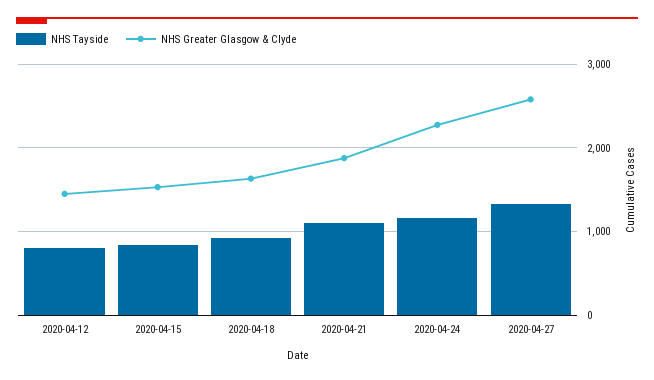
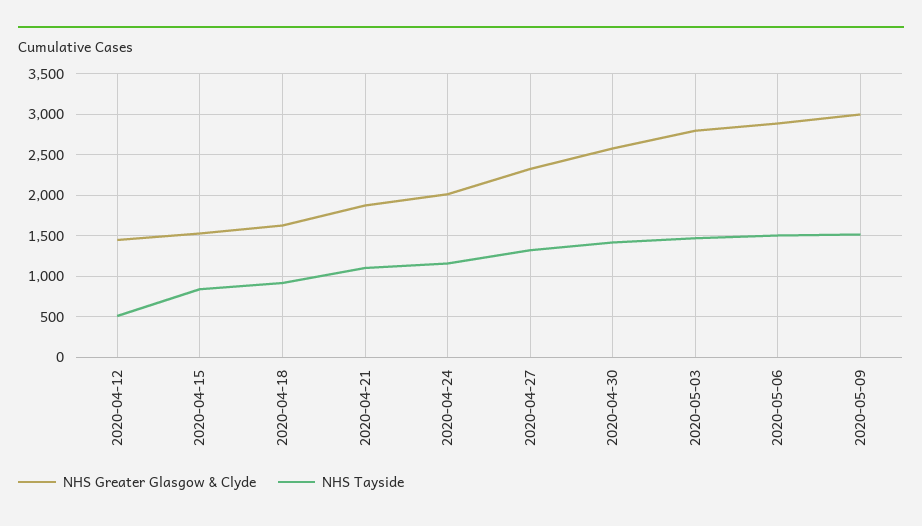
NHS Tayside, 2020-04-12: 800 -> 500
NHS Greater Glasgow & Clyde, 2020-04-24: 2300 -> 2000
NHS Greater Glasgow & Clyde, 2020-04-27: 2600 -> 2300
NHS Greater Glasgow & Clyde, 2020-04-30: none -> 2600
NHS Tayside, 2020-04-30: none -> 1400
NHS Greater Glasgow & Clyde, 2020-05-03: none -> 2800
NHS Tayside, 2020-05-03: none -> 1500
NHS Greater Glasgow & Clyde, 2020-05-06: none -> 2900
NHS Tayside, 2020-05-06: none -> 1500
NHS Greater Glasgow & Clyde, 2020-05-09: none -> 3000
NHS Tayside, 2020-05-09: none -> 1500

